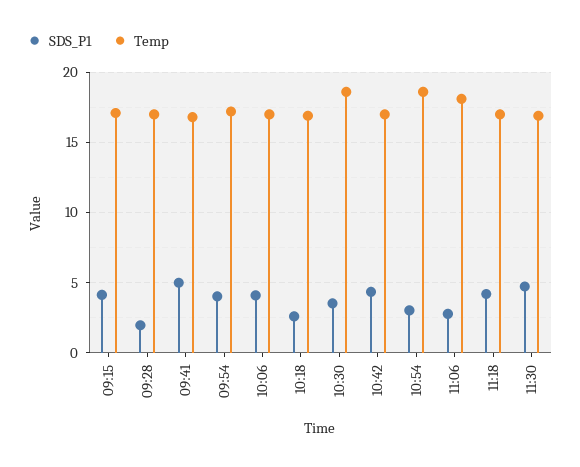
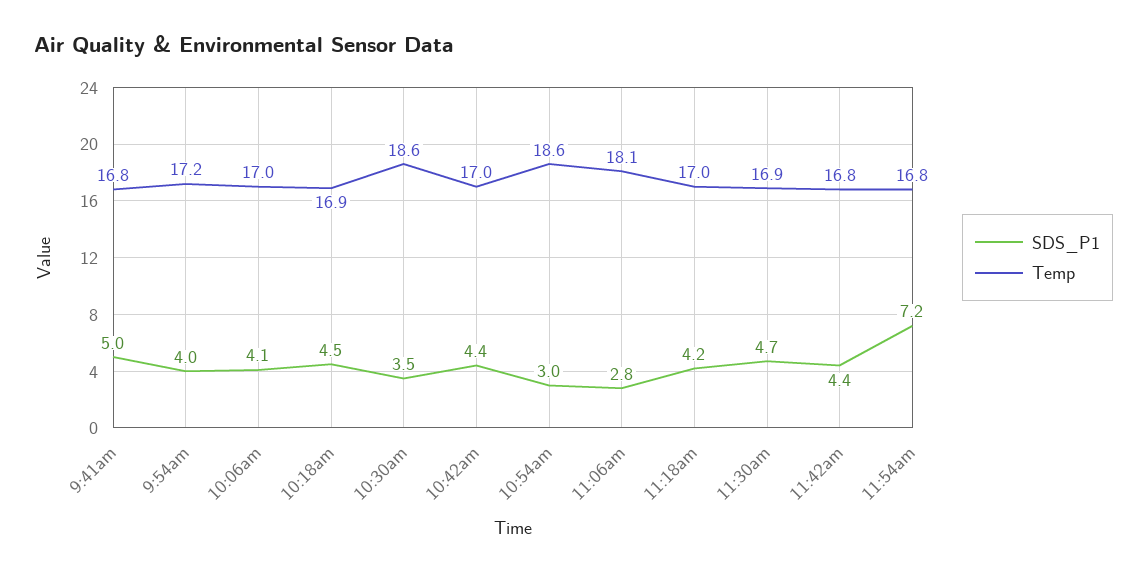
SDS_P1, 09:15: 4 -> none
Temp, 09:15: 17 -> none
SDS_P1, 09:28: 2 -> none
Temp, 09:28: 17 -> none
SDS_P1, 10:18: 2.5 -> 4.5
SDS_P1, 11:42am: none -> 4.4
Temp, 11:42am: none -> 16.8
SDS_P1, 11:54am: none -> 7.2
Temp, 11:54am: none -> 16.8

